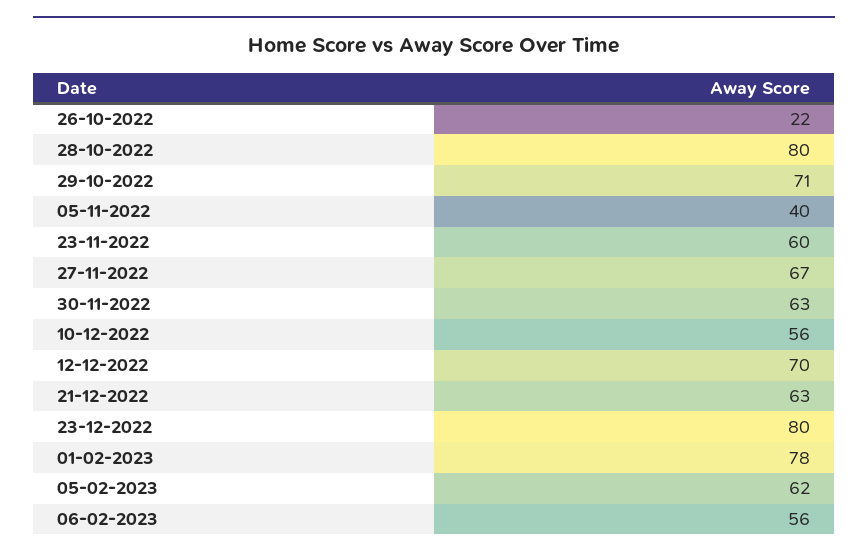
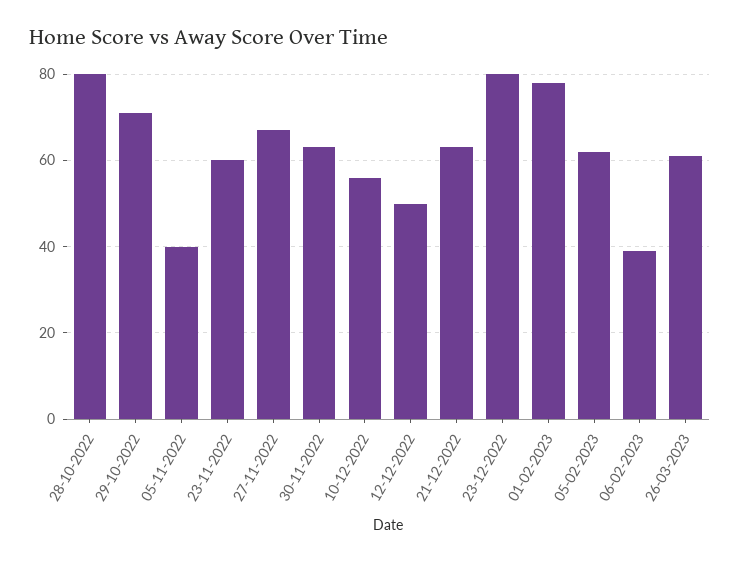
26-10-2022: 22 -> none
12-12-2022: 70 -> 50
06-02-2023: 56 -> 40
26-03-2023: none -> 60

